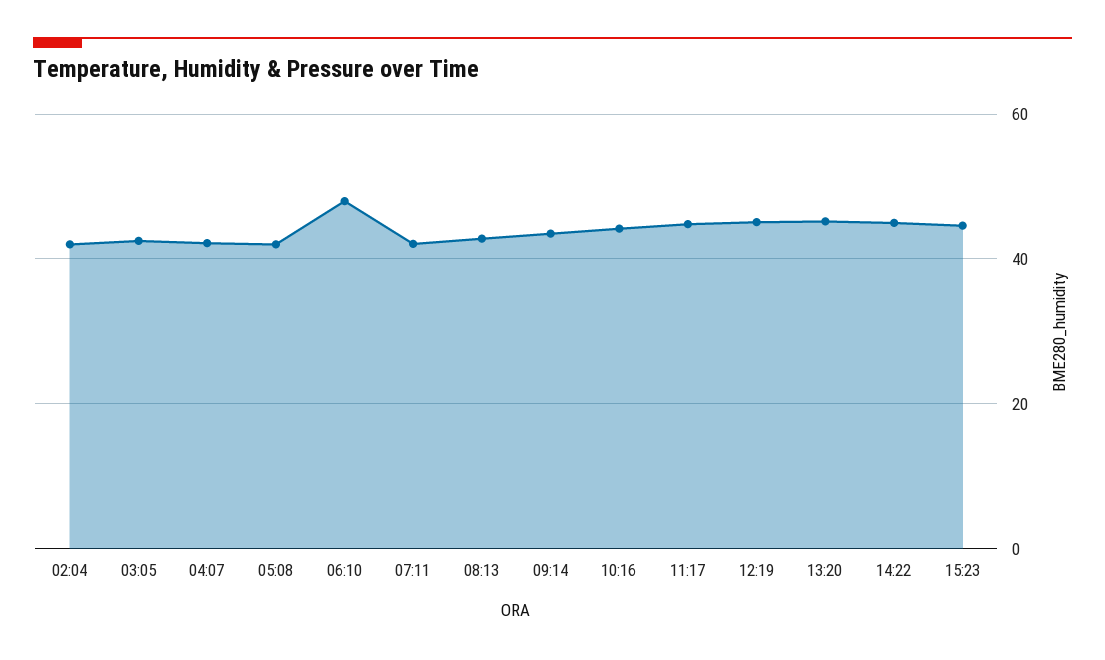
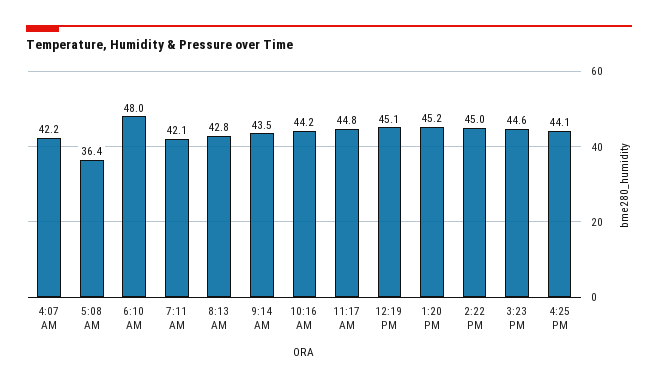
02:04: 42 -> none
03:05: 42 -> none
05:08: 42 -> 36.4
4:25 PM: none -> 44.1

